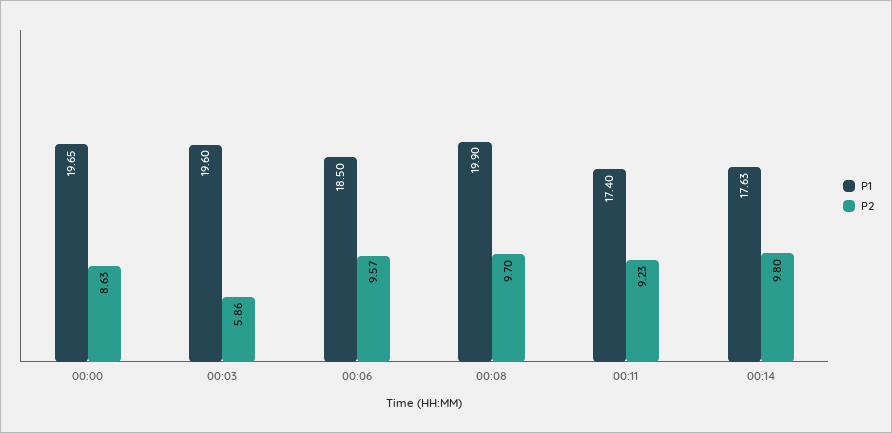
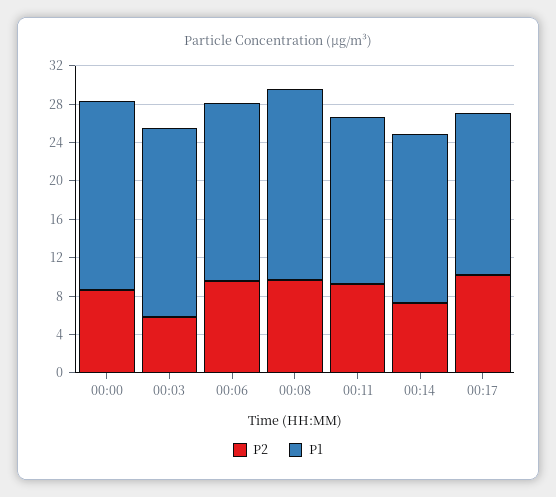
P2, 00:14: 9.8 -> 7
P2, 00:17: none -> 10
P1, 00:17: none -> 17

